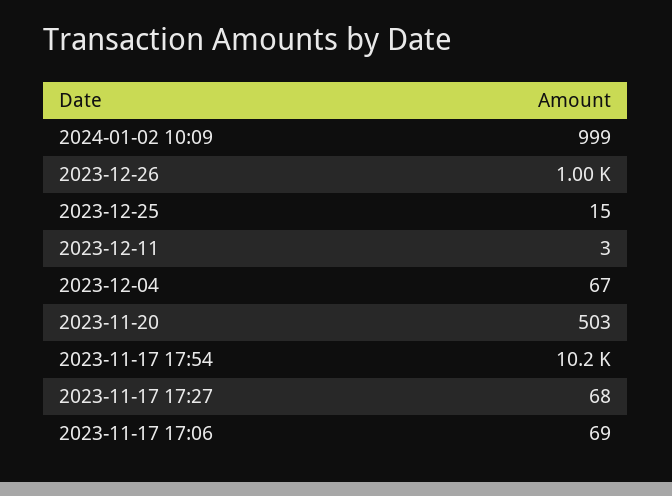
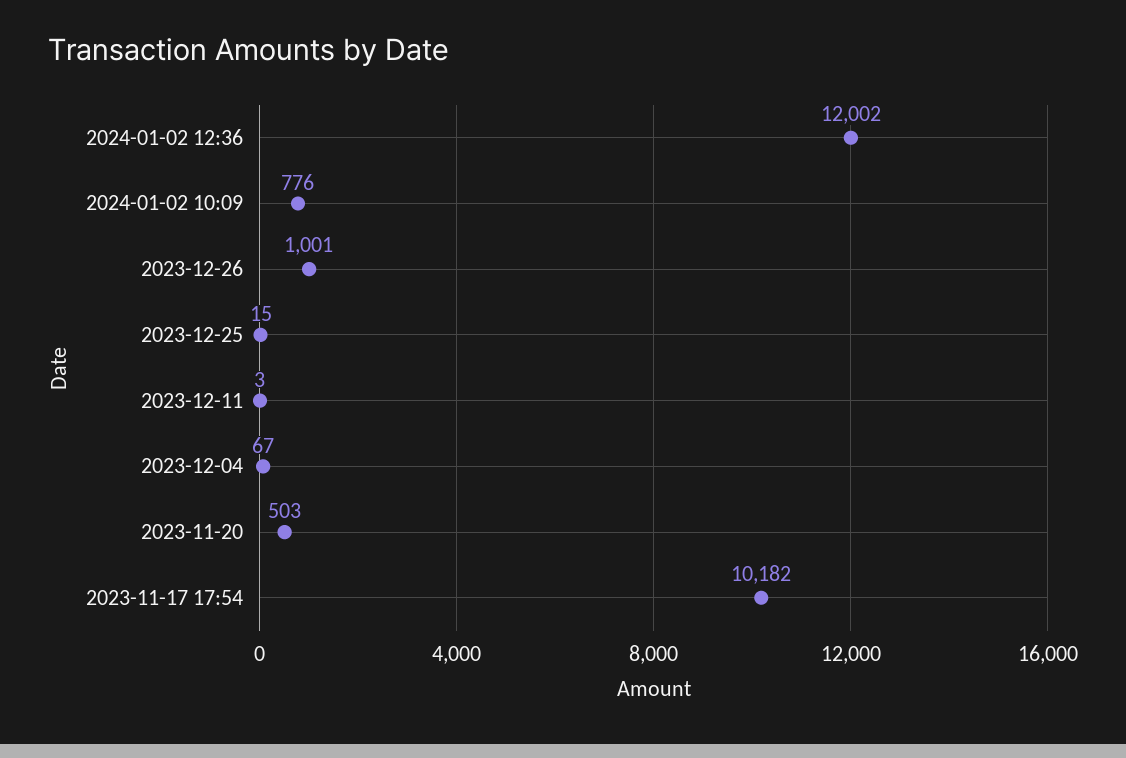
2024-01-02 10:09: 999 -> 776
2023-11-17 17:27: 68 -> none
2023-11-17 17:06: 69 -> none
2024-01-02 12:36: none -> 12002

